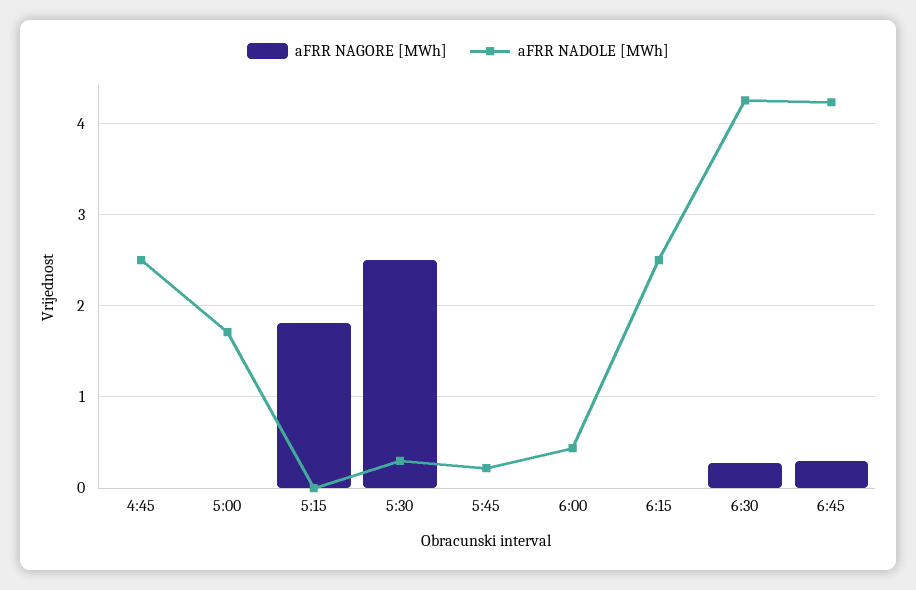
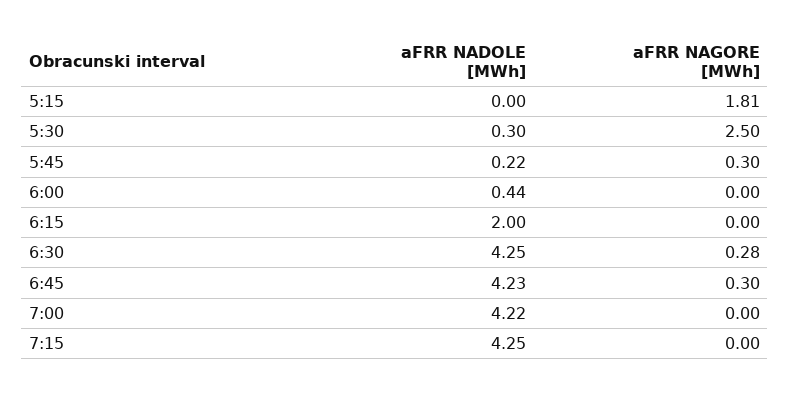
aFRR NAGORE [MWh], 4:45: 0 -> none
aFRR NADOLE [MWh], 4:45: 2.5 -> none
aFRR NAGORE [MWh], 5:00: 0 -> none
aFRR NADOLE [MWh], 5:00: 1.7 -> none
aFRR NAGORE [MWh], 5:45: 0 -> 0.3
aFRR NADOLE [MWh], 6:15: 2.5 -> 2
aFRR NADOLE [MWh], 7:00: none -> 4.22
aFRR NAGORE [MWh], 7:00: none -> 0
aFRR NADOLE [MWh], 7:15: none -> 4.25
aFRR NAGORE [MWh], 7:15: none -> 0

